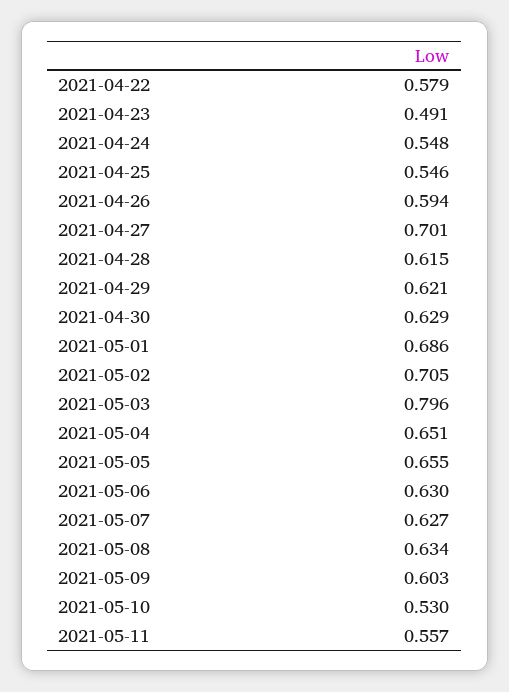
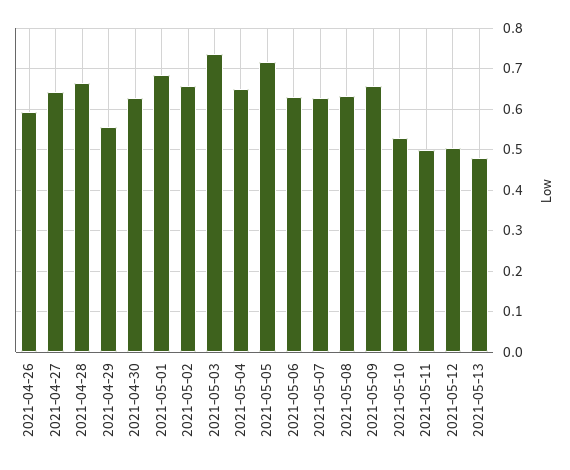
2021-04-22: 0.579 -> none
2021-04-23: 0.491 -> none
2021-04-24: 0.548 -> none
2021-04-25: 0.546 -> none
2021-04-27: 0.701 -> 0.64
2021-04-28: 0.615 -> 0.66
2021-04-29: 0.621 -> 0.56
2021-05-02: 0.705 -> 0.66
2021-05-03: 0.796 -> 0.74
2021-05-05: 0.655 -> 0.72
2021-05-09: 0.603 -> 0.66
2021-05-11: 0.557 -> 0.5
2021-05-12: none -> 0.5
2021-05-13: none -> 0.48

